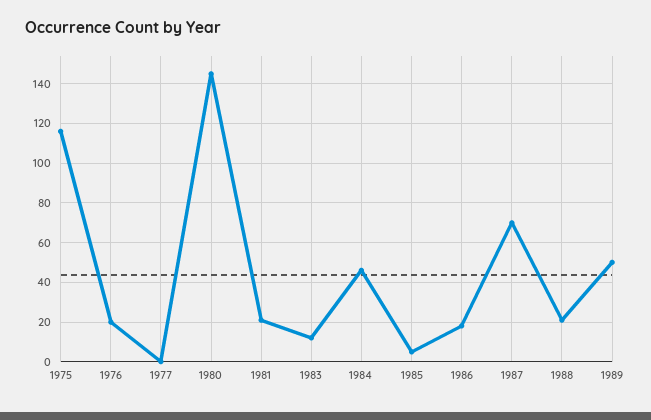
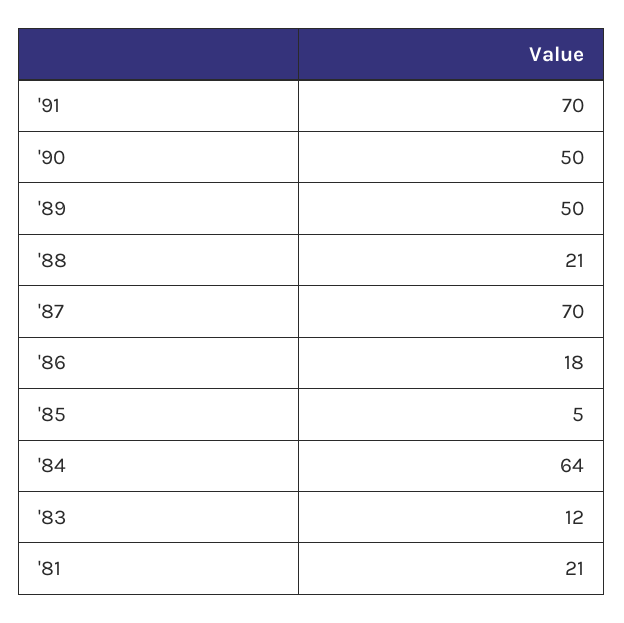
1975: 115 -> none
1976: 20 -> none
1977: 0 -> none
1980: 145 -> none
1984: 45 -> 64
'91: none -> 70
'90: none -> 50

